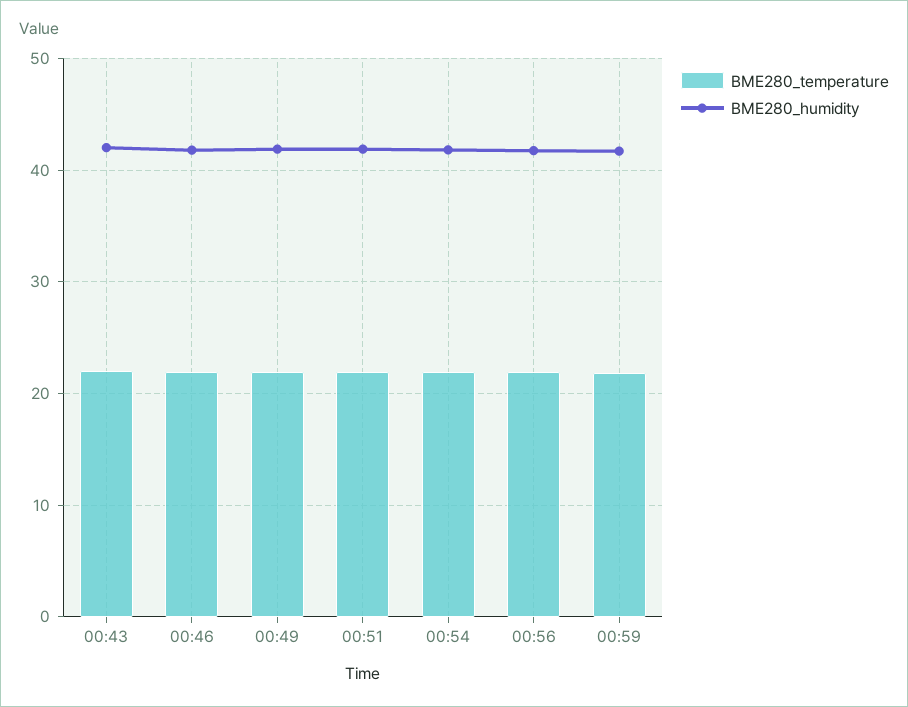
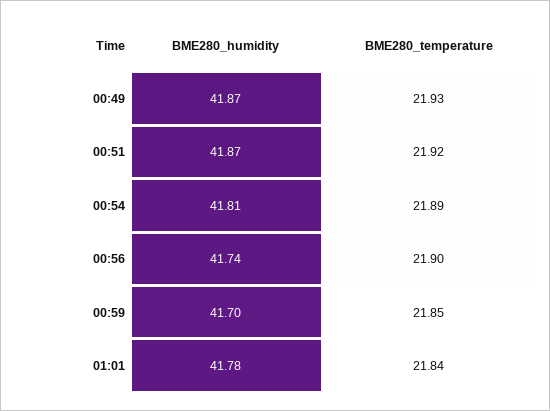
BME280_temperature, 00:43: 22 -> none
BME280_humidity, 00:43: 42 -> none
BME280_temperature, 00:46: 22 -> none
BME280_humidity, 00:46: 42 -> none
BME280_humidity, 01:01: none -> 41.78
BME280_temperature, 01:01: none -> 21.84

